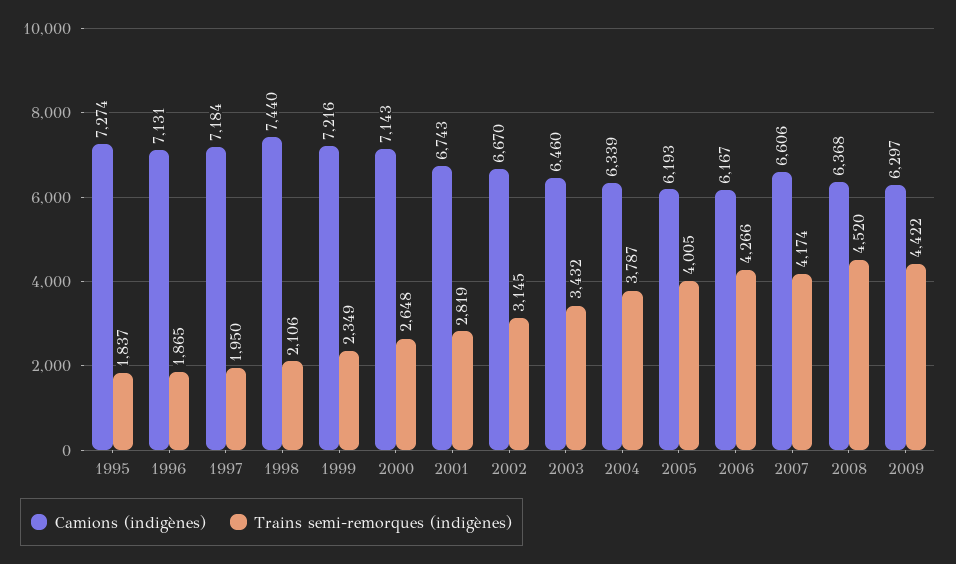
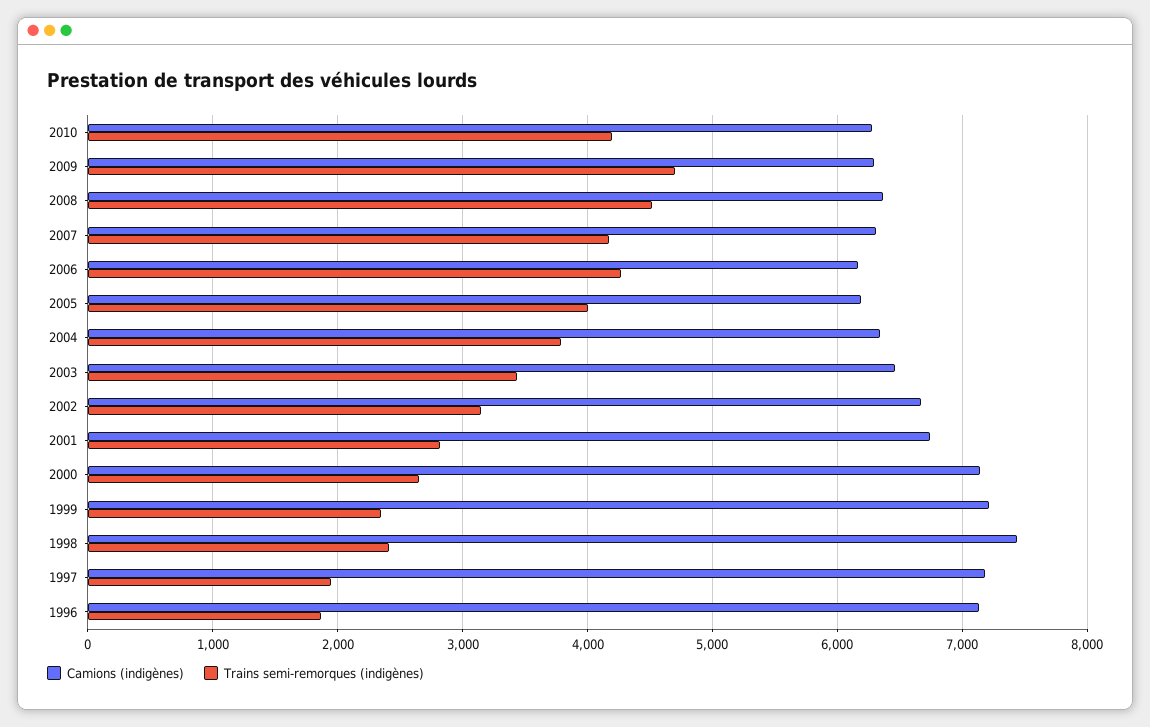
Camions (indigènes), 1995: 7274 -> none
Trains semi-remorques (indigènes), 1995: 1837 -> none
Trains semi-remorques (indigènes), 1998: 2106 -> 2400
Camions (indigènes), 2007: 6606 -> 6300
Trains semi-remorques (indigènes), 2009: 4422 -> 4700
Camions (indigènes), 2010: none -> 6300
Trains semi-remorques (indigènes), 2010: none -> 4200

